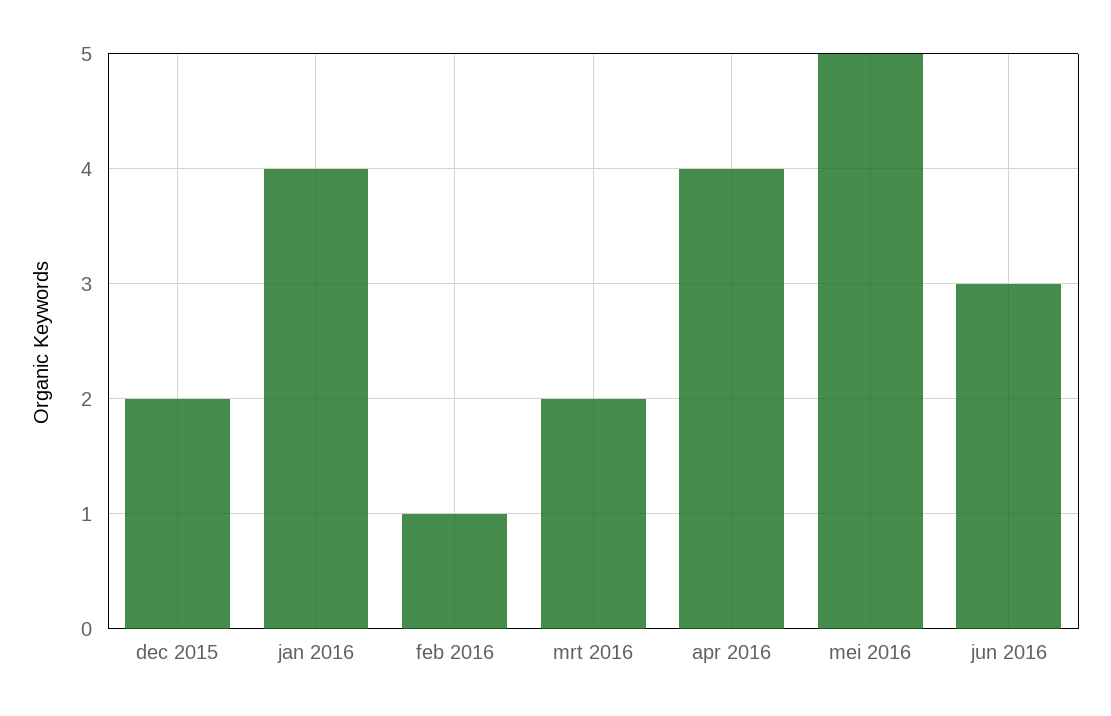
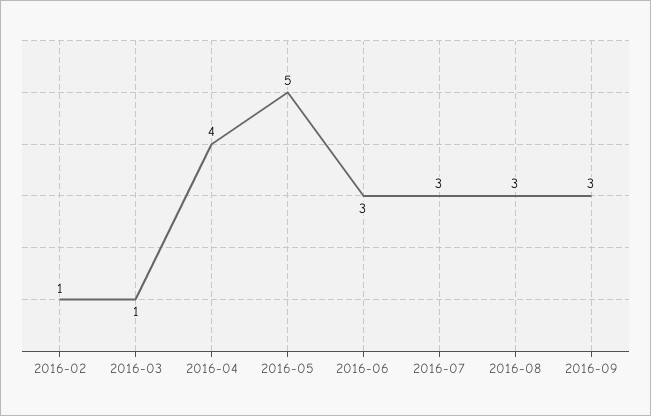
dec 2015: 2 -> none
jan 2016: 4 -> none
mrt 2016: 2 -> 1
2016-07: none -> 3
2016-08: none -> 3
2016-09: none -> 3

